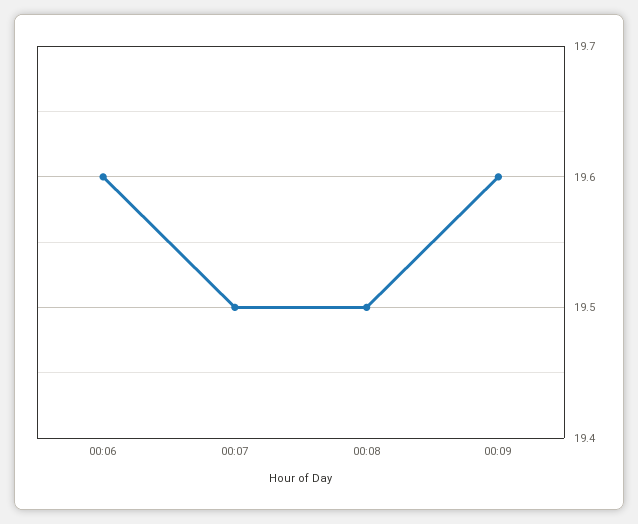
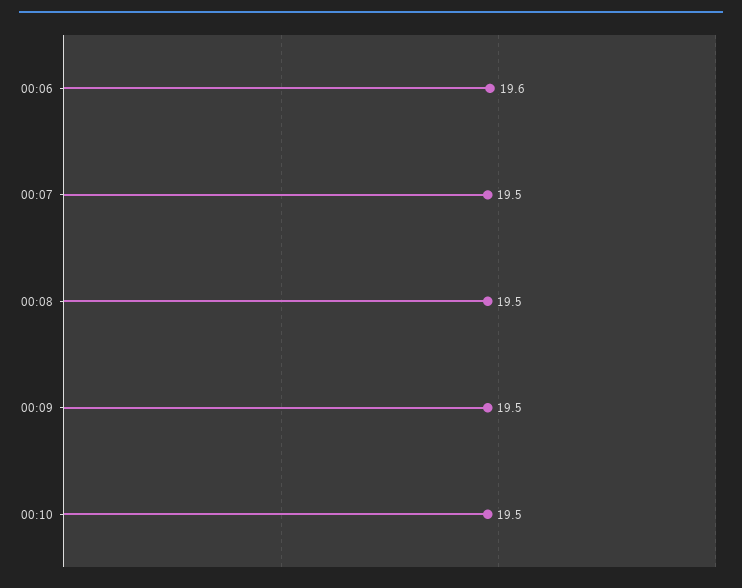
00:09: 19.6 -> 19.5
00:10: none -> 19.5

